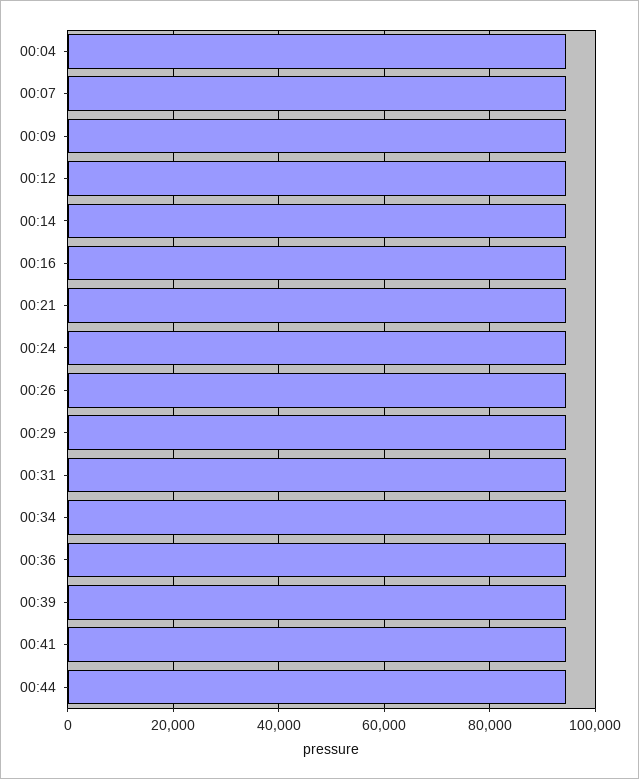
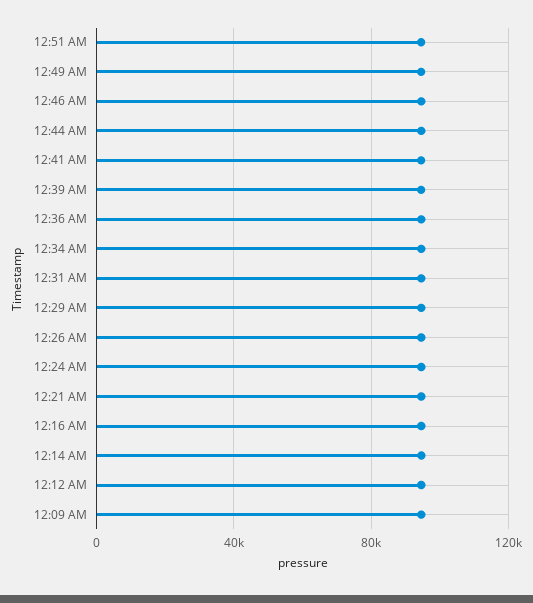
00:04: 94000 -> none
00:07: 94000 -> none
12:51 AM: none -> 95000
12:49 AM: none -> 95000
12:46 AM: none -> 95000

